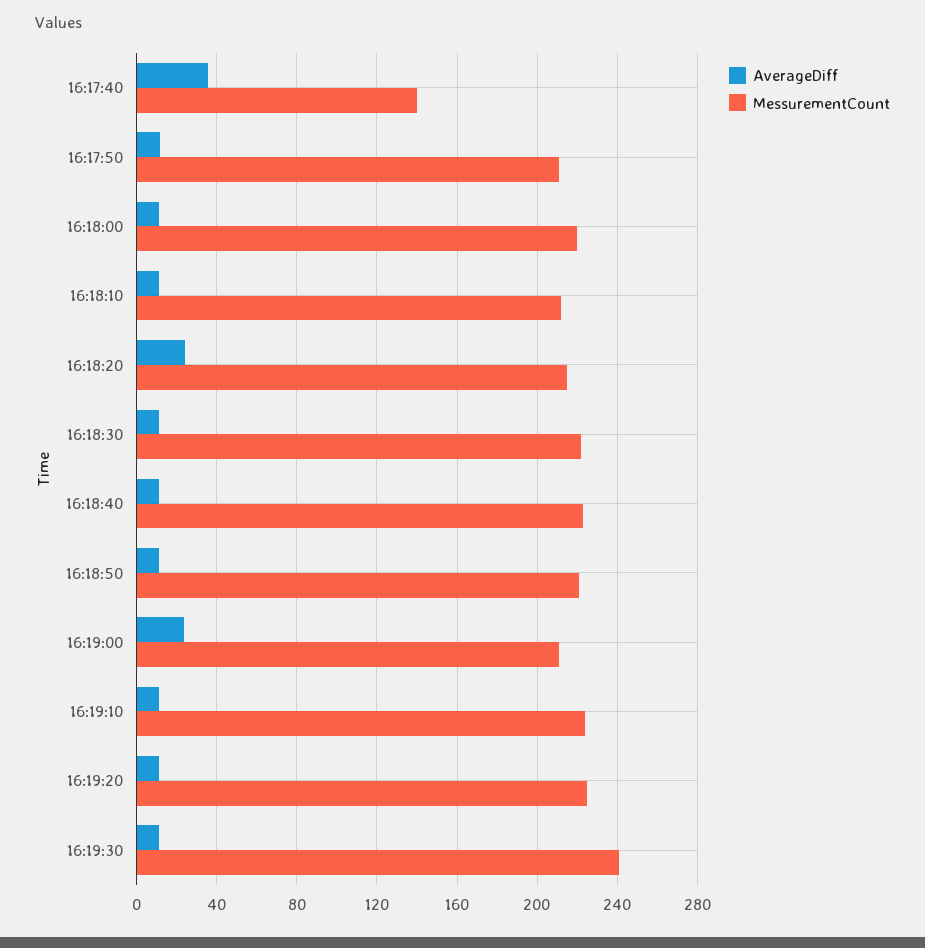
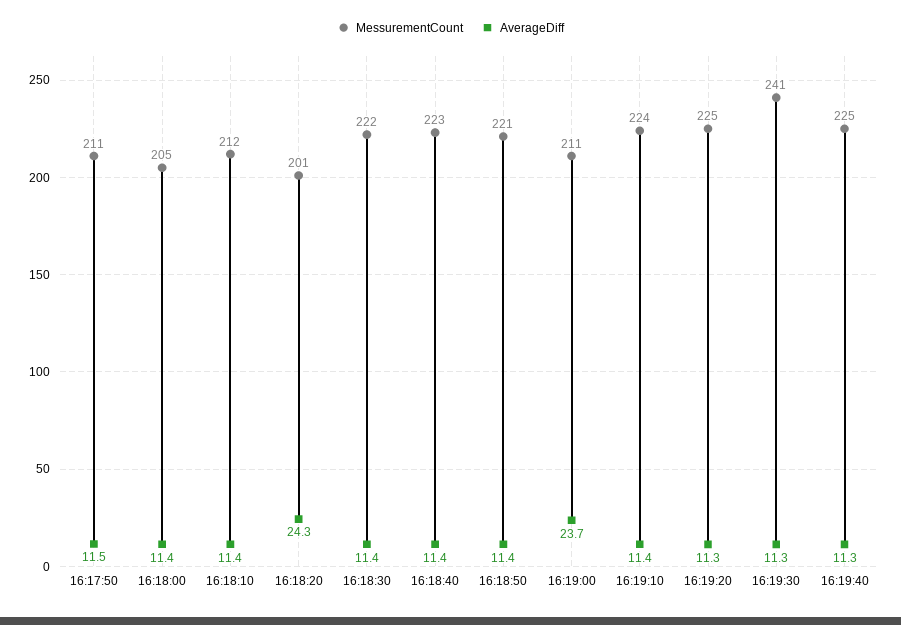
AverageDiff, 16:17:40: 35 -> none
MessurementCount, 16:17:40: 140 -> none
MessurementCount, 16:18:00: 220 -> 205
MessurementCount, 16:18:20: 215 -> 201
MessurementCount, 16:19:40: none -> 225
AverageDiff, 16:19:40: none -> 11.3

